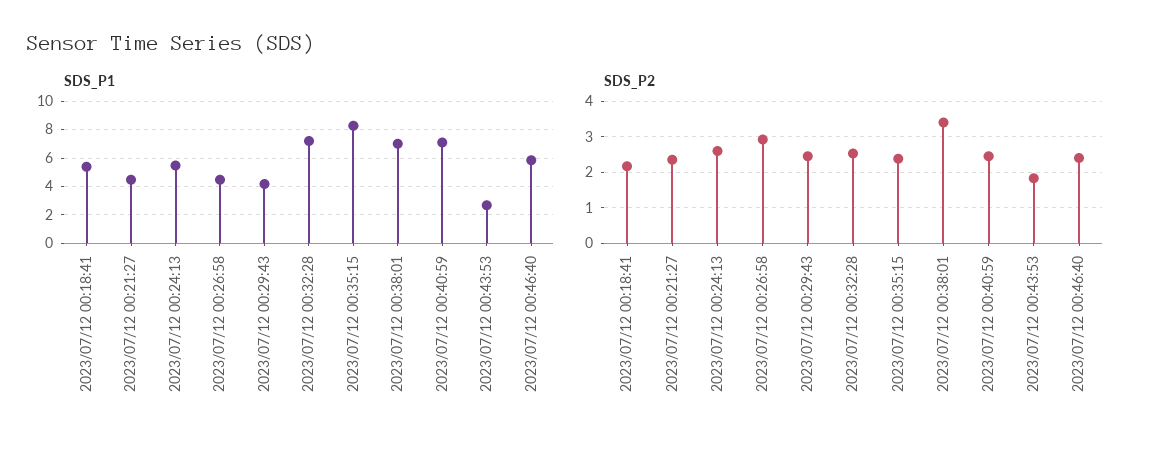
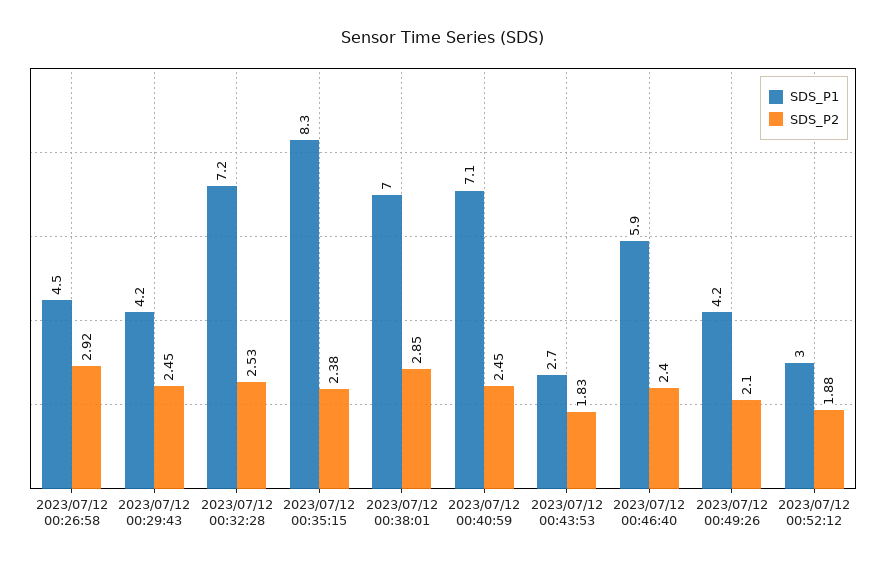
SDS_P1, 2023/07/12 00:18:41: 5.5 -> none
SDS_P1, 2023/07/12 00:21:27: 4.5 -> none
SDS_P1, 2023/07/12 00:24:13: 5.5 -> none
SDS_P2, 2023/07/12 00:18:41: 2.2 -> none
SDS_P2, 2023/07/12 00:21:27: 2.4 -> none
SDS_P2, 2023/07/12 00:24:13: 2.6 -> none
SDS_P2, 2023/07/12 00:38:01: 3.4 -> 2.85
SDS_P1, 2023/07/12 00:49:26: none -> 4.2
SDS_P2, 2023/07/12 00:49:26: none -> 2.1
SDS_P1, 2023/07/12 00:52:12: none -> 3
SDS_P2, 2023/07/12 00:52:12: none -> 1.88

